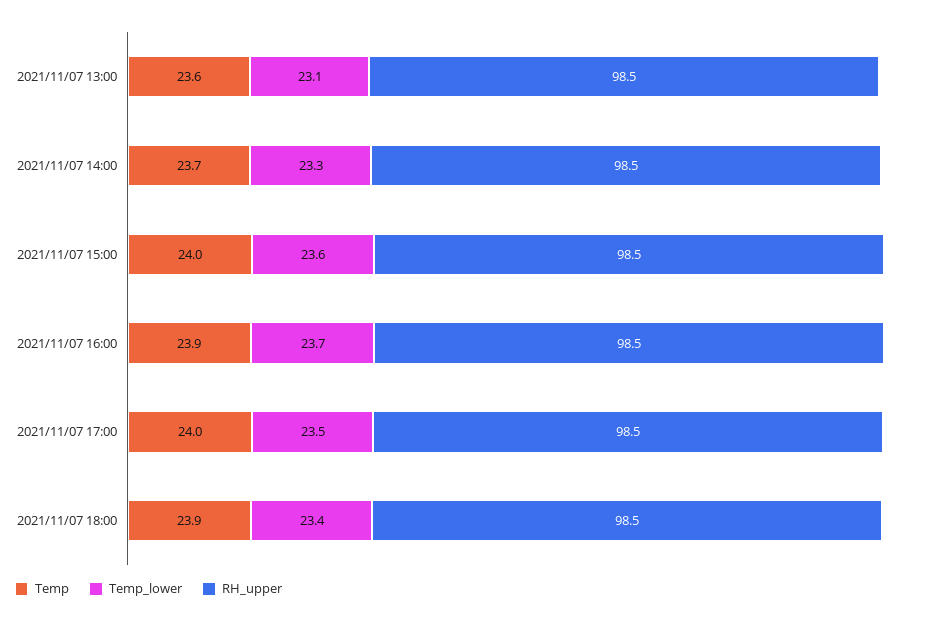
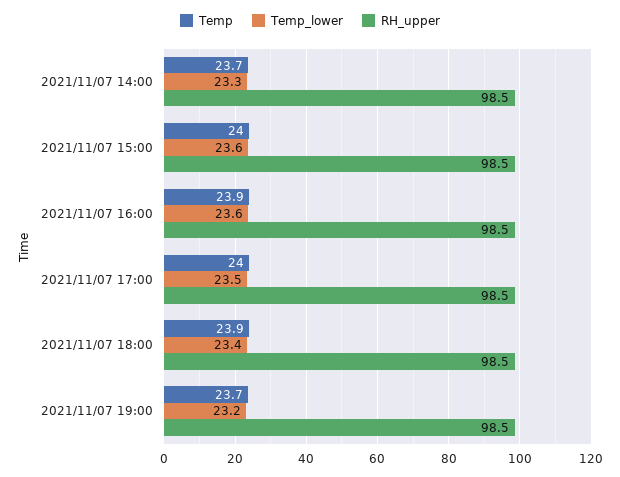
Temp, 2021/11/07 13:00: 23.6 -> none
Temp_lower, 2021/11/07 13:00: 23.1 -> none
RH_upper, 2021/11/07 13:00: 98.5 -> none
Temp_lower, 2021/11/07 16:00: 23.7 -> 23.6
Temp, 2021/11/07 19:00: none -> 23.7
Temp_lower, 2021/11/07 19:00: none -> 23.2
RH_upper, 2021/11/07 19:00: none -> 98.5

